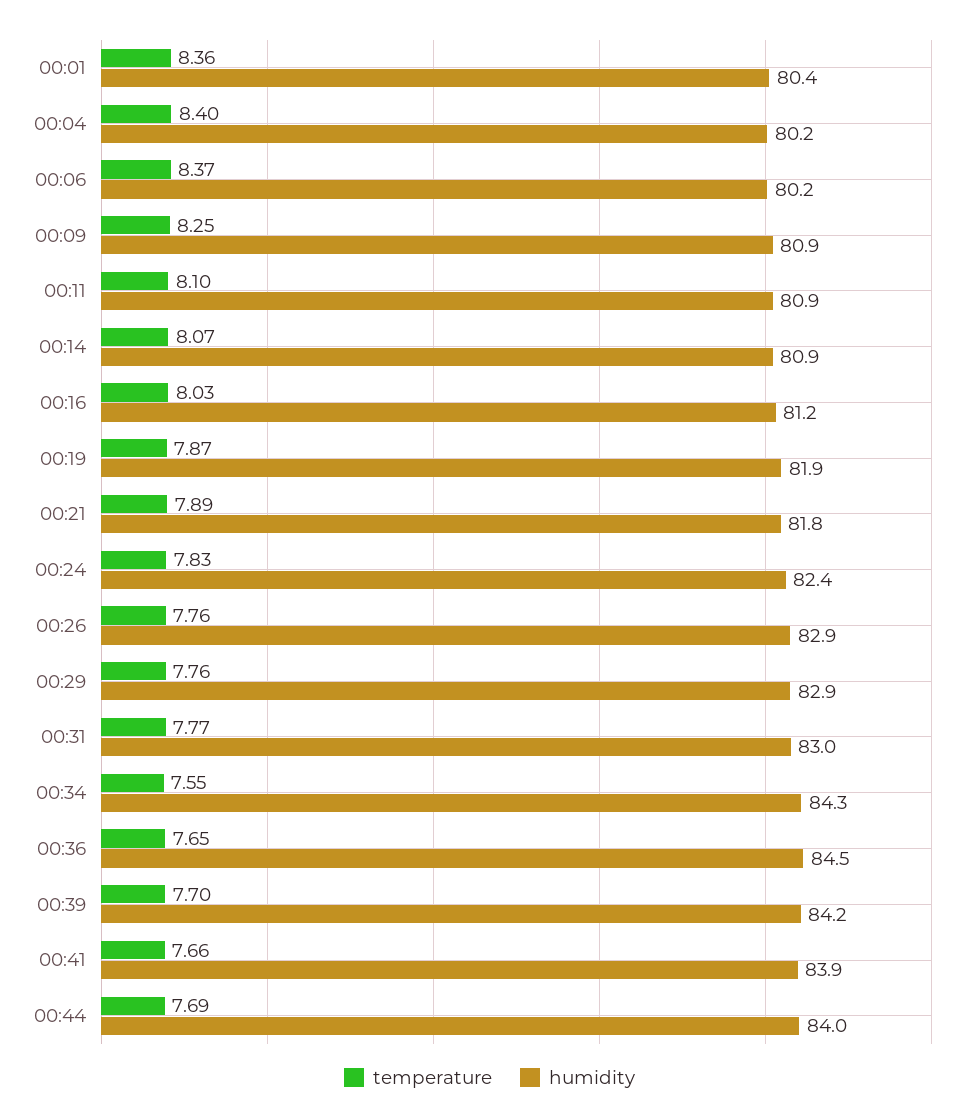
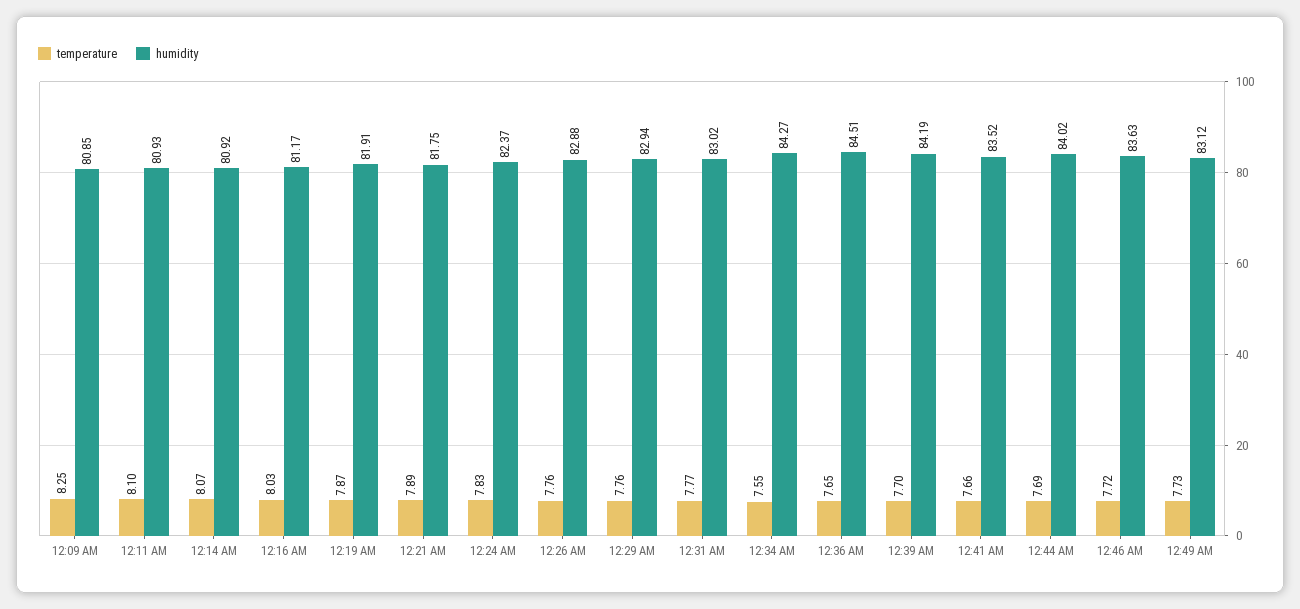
temperature, 00:01: 8.36 -> none
humidity, 00:01: 80.4 -> none
temperature, 00:04: 8.4 -> none
humidity, 00:04: 80.2 -> none
temperature, 00:06: 8.37 -> none
humidity, 00:06: 80.2 -> none
humidity, 00:41: 83.9 -> 83.52
temperature, 12:46 AM: none -> 7.72
humidity, 12:46 AM: none -> 83.63
temperature, 12:49 AM: none -> 7.73
humidity, 12:49 AM: none -> 83.12

